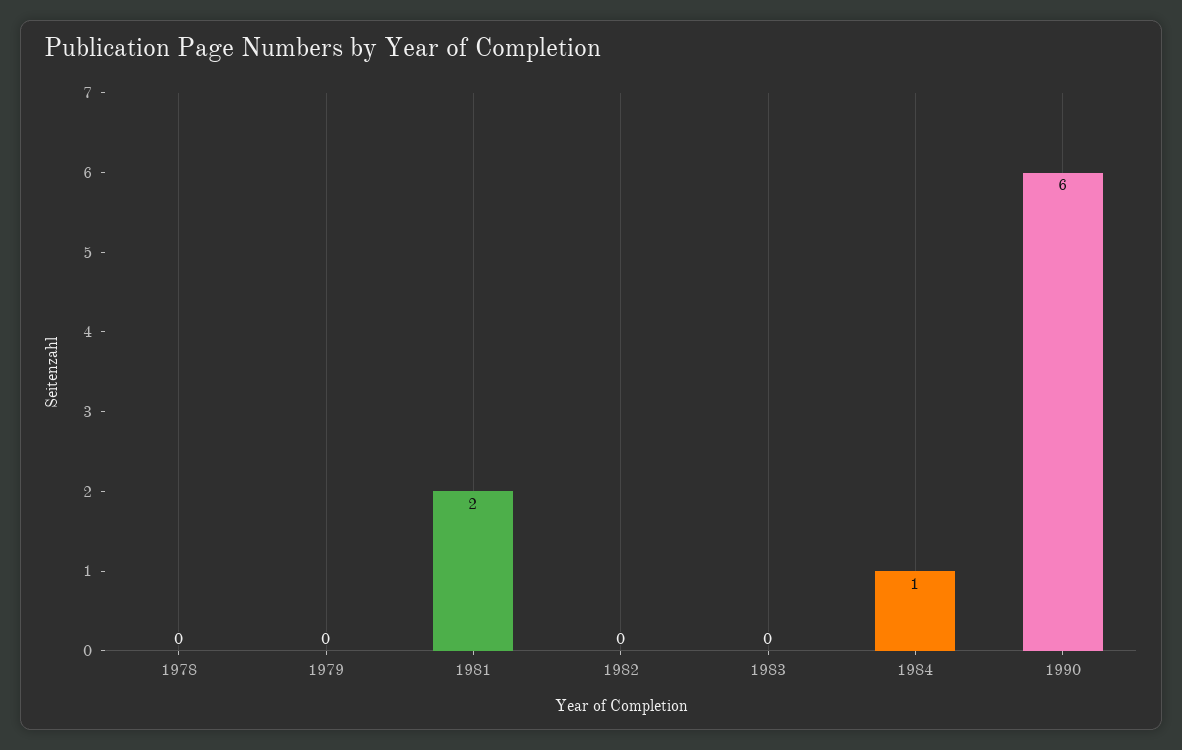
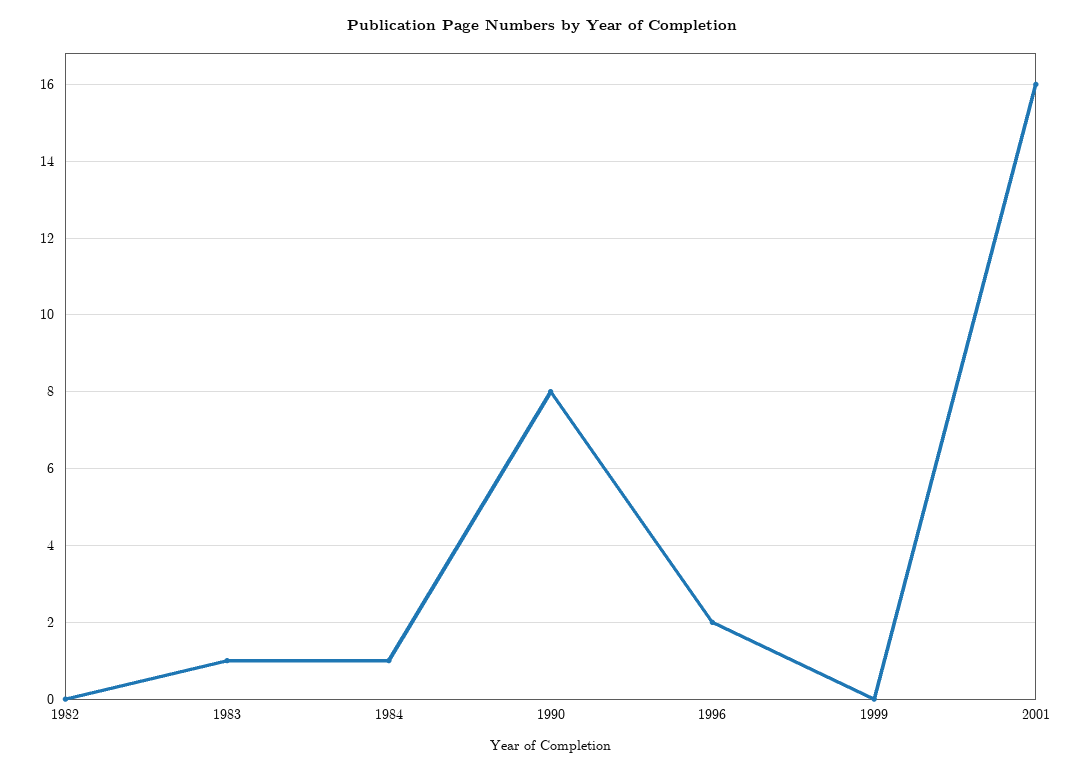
1978: 0 -> none
1979: 0 -> none
1981: 2 -> none
1983: 0 -> 1
1990: 6 -> 8
1996: none -> 2
1999: none -> 0
2001: none -> 16

